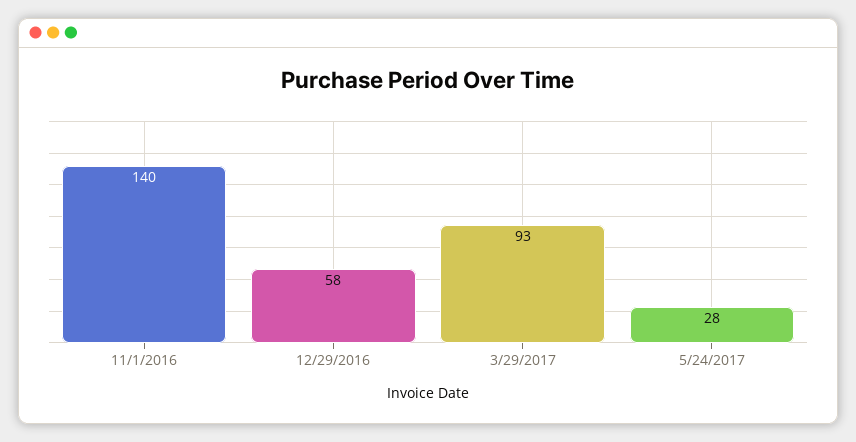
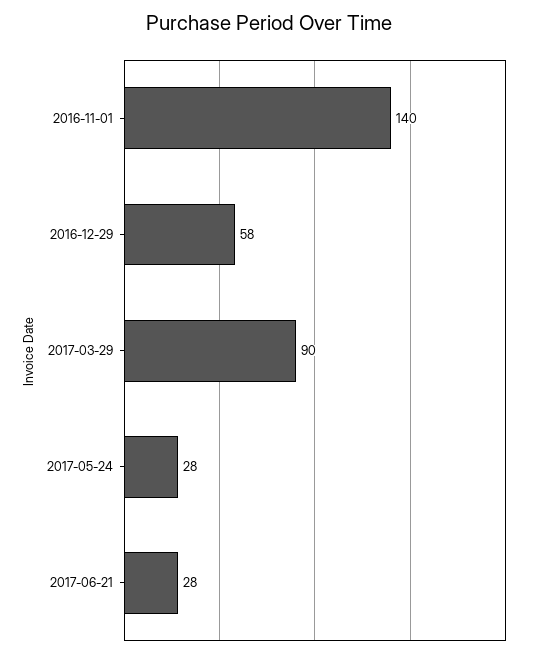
3/29/2017: 93 -> 90
2017-06-21: none -> 28

